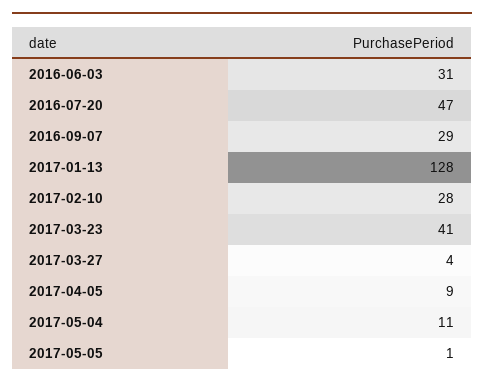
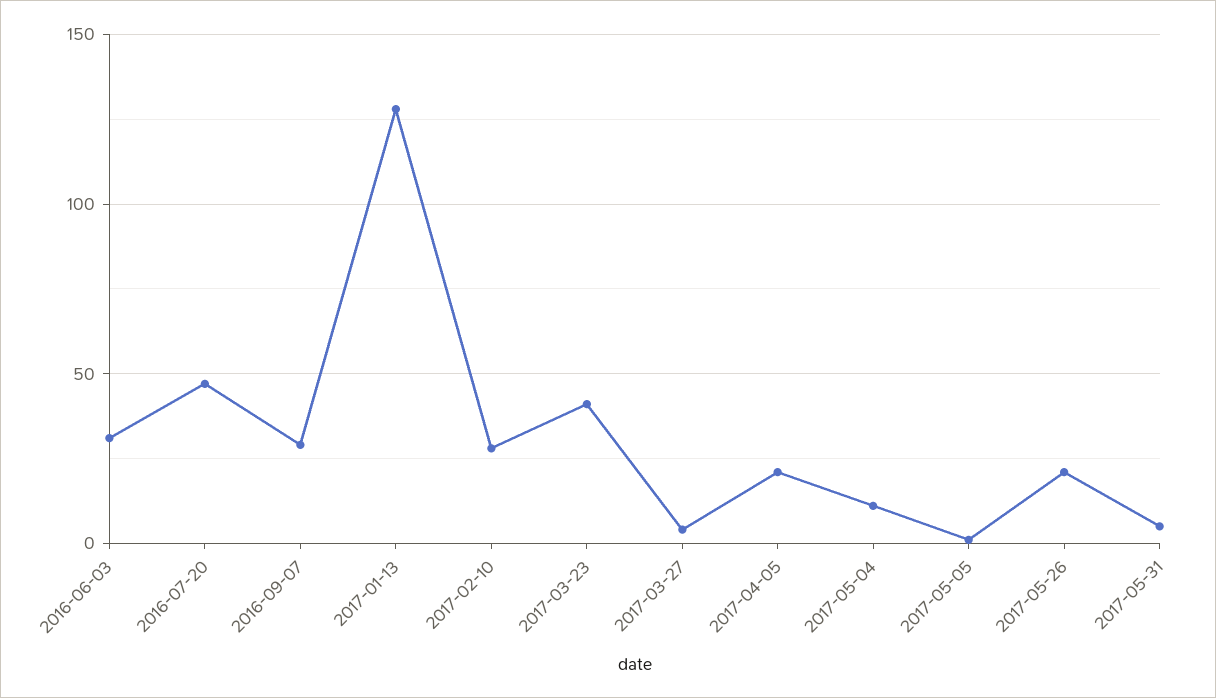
2017-04-05: 9 -> 20
2017-05-26: none -> 20
2017-05-31: none -> 5

